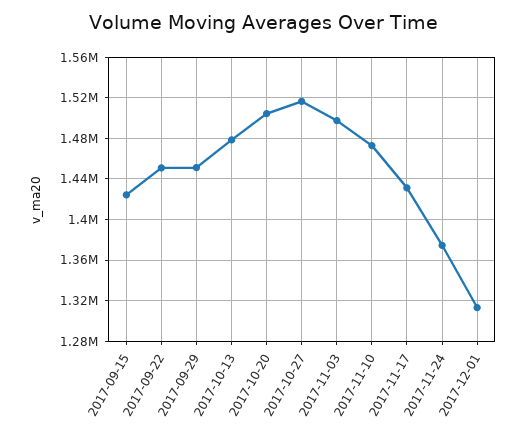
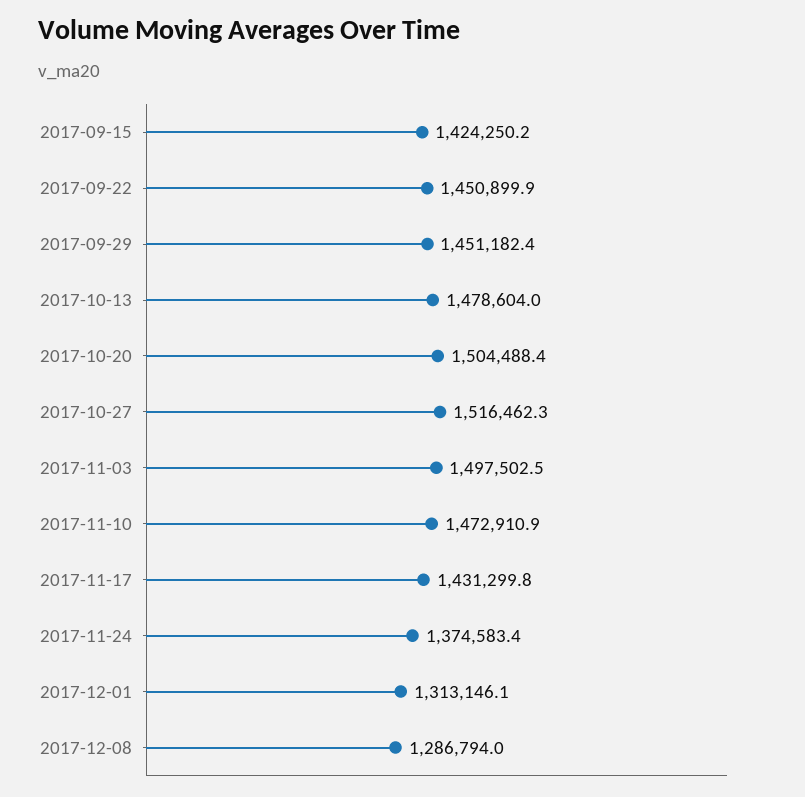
2017-12-08: none -> 1286794

